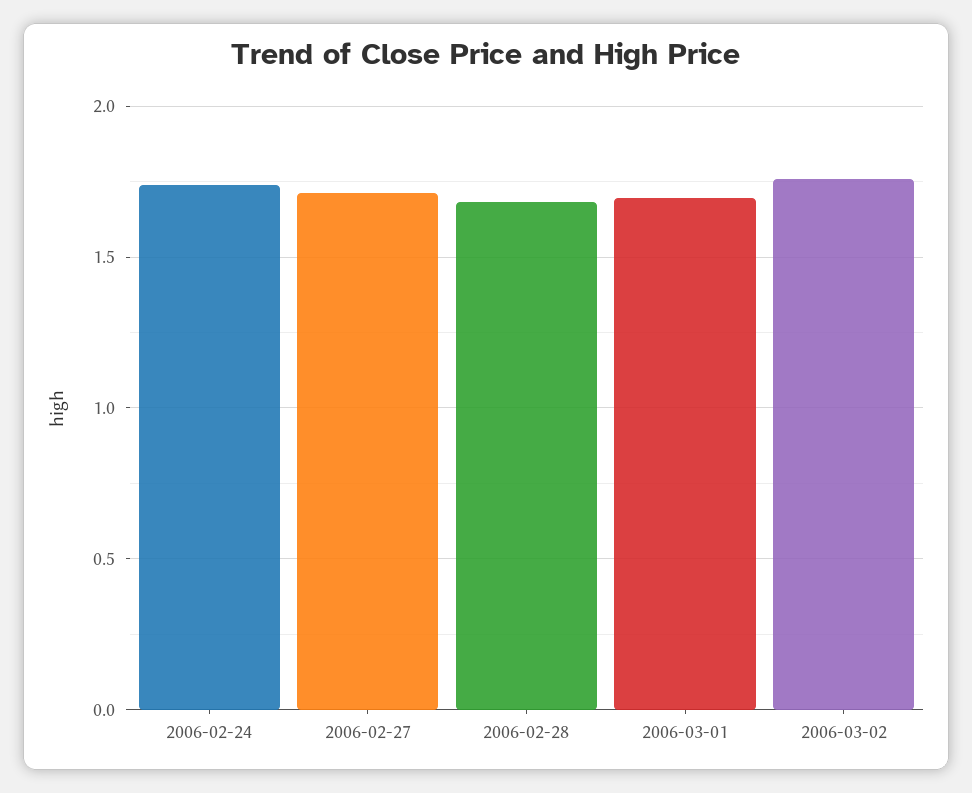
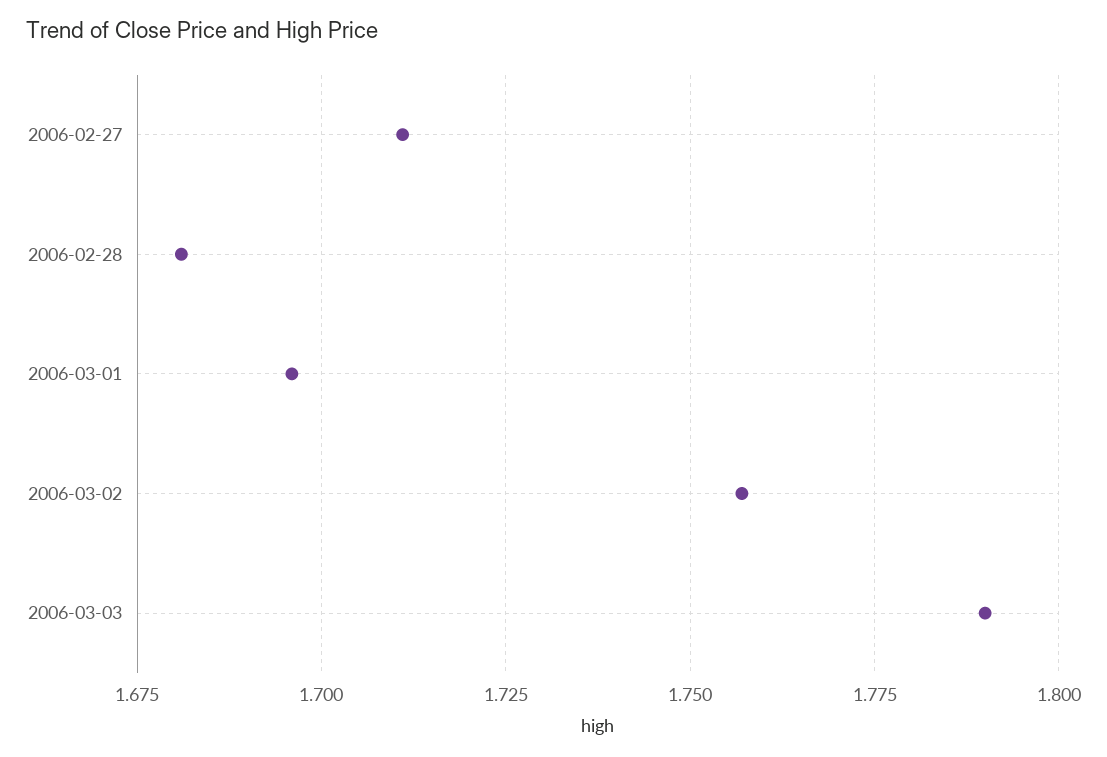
2006-02-24: 1.75 -> none
2006-03-03: none -> 1.79

